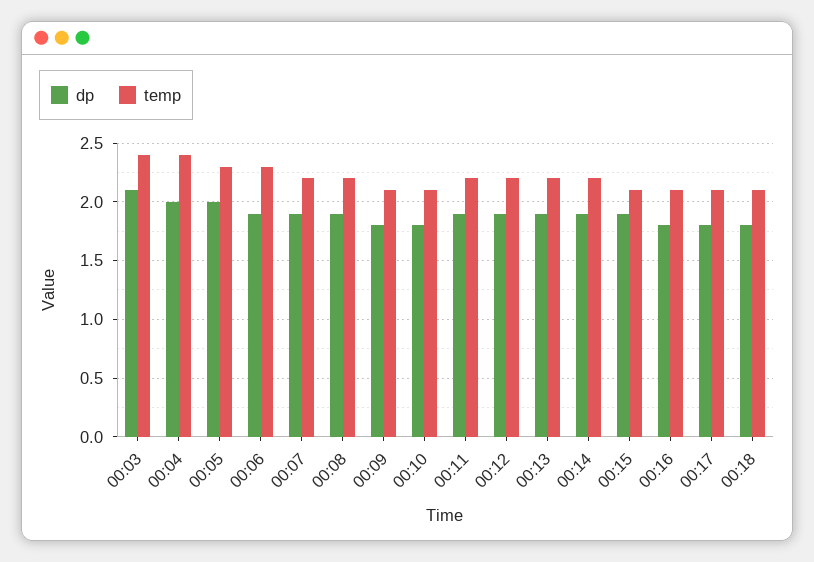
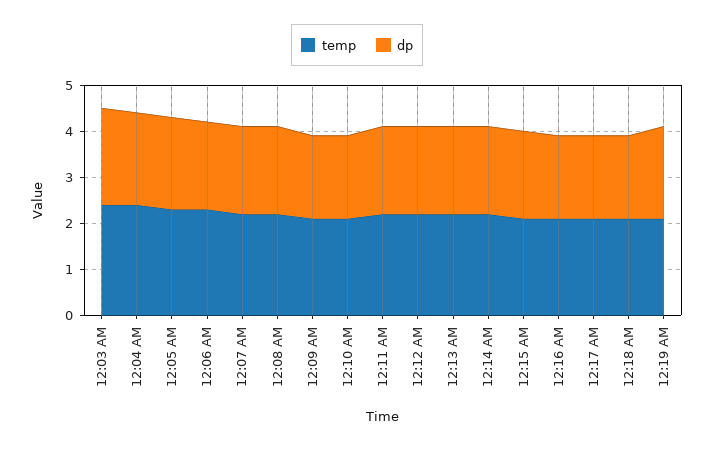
temp, 12:19 AM: none -> 2
dp, 12:19 AM: none -> 2

